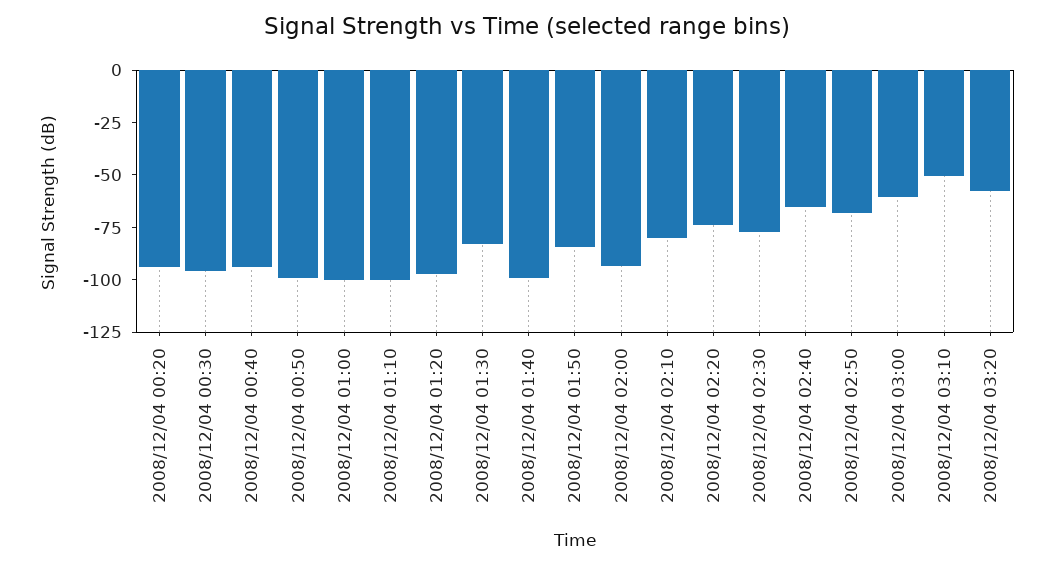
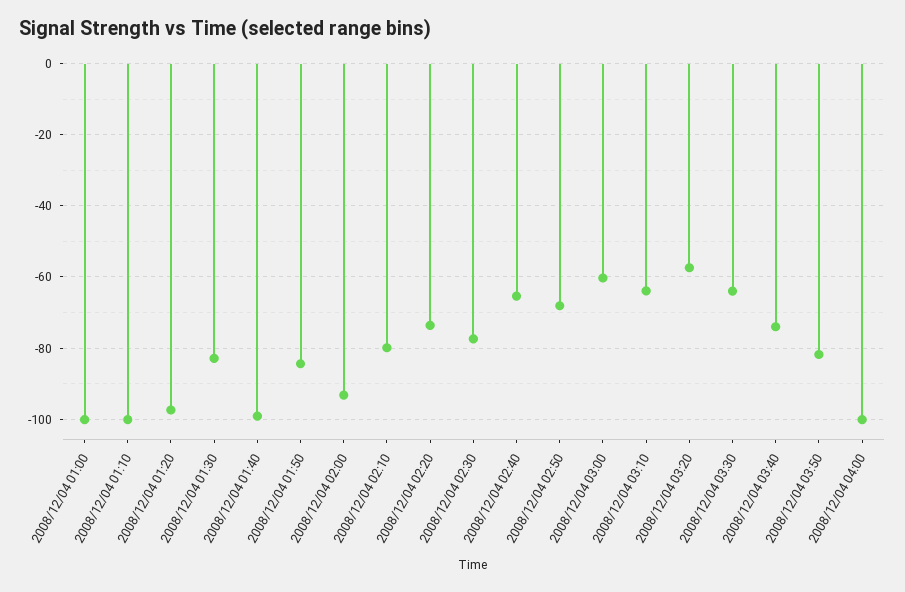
2008/12/04 00:20: -95 -> none
2008/12/04 00:30: -95 -> none
2008/12/04 00:40: -95 -> none
2008/12/04 00:50: -100 -> none
2008/12/04 03:10: -50 -> -64
2008/12/04 03:30: none -> -64
2008/12/04 03:40: none -> -74
2008/12/04 03:50: none -> -82
2008/12/04 04:00: none -> -100

